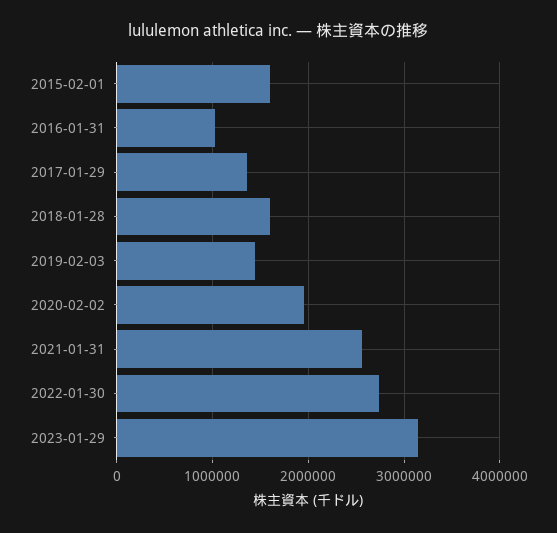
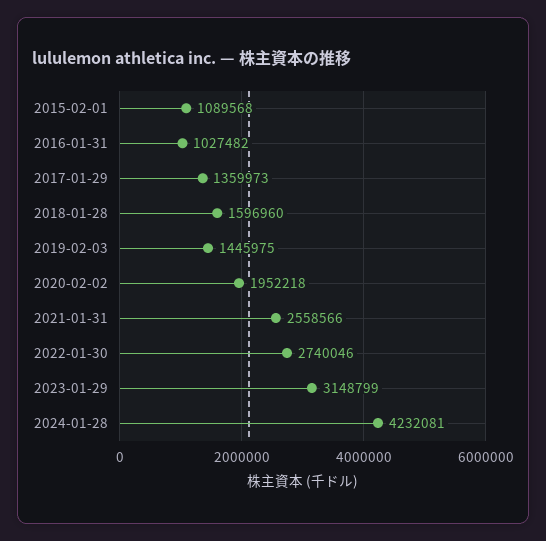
2015-02-01: 1600000 -> 1089568
2024-01-28: none -> 4232081

